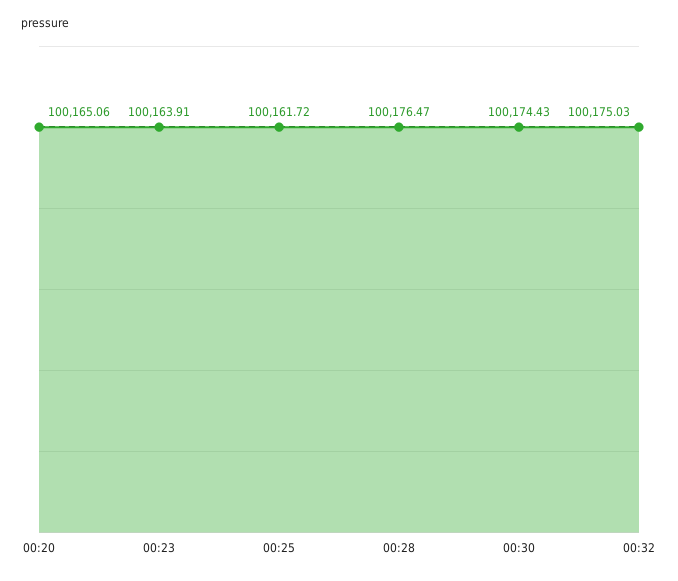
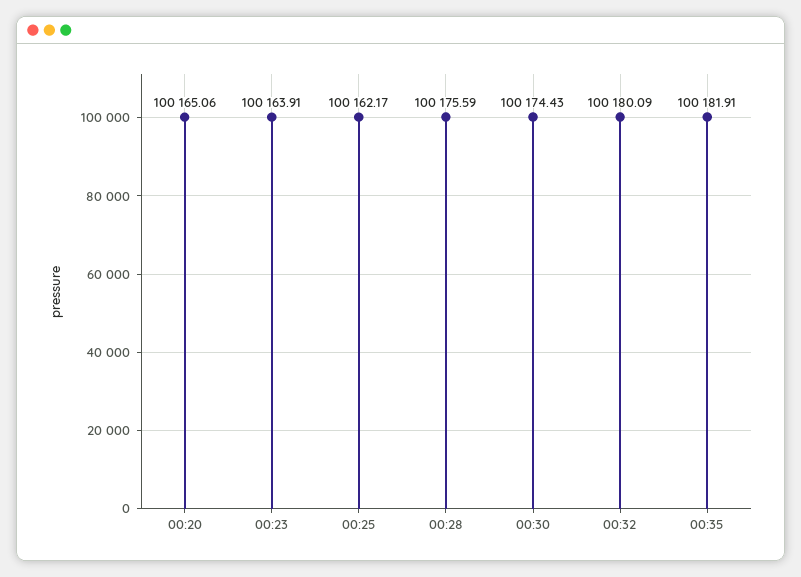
00:25: 100161.72 -> 100162.17
00:28: 100176.47 -> 100175.59
00:32: 100175.03 -> 100180.09
00:35: none -> 100181.91

